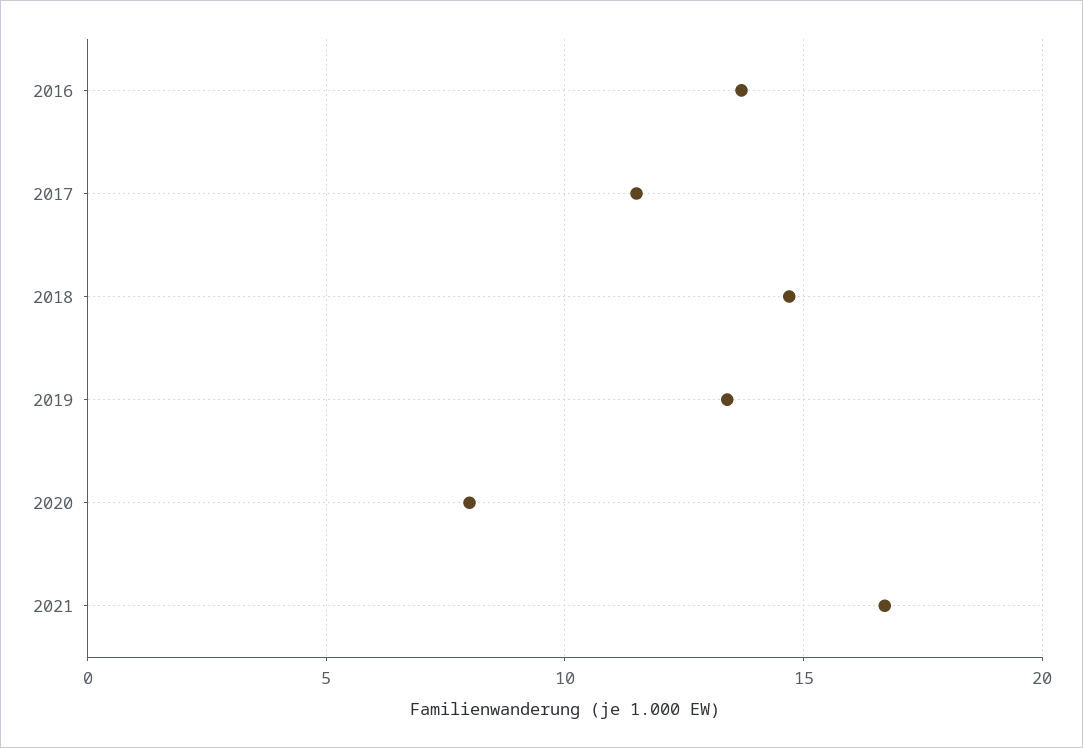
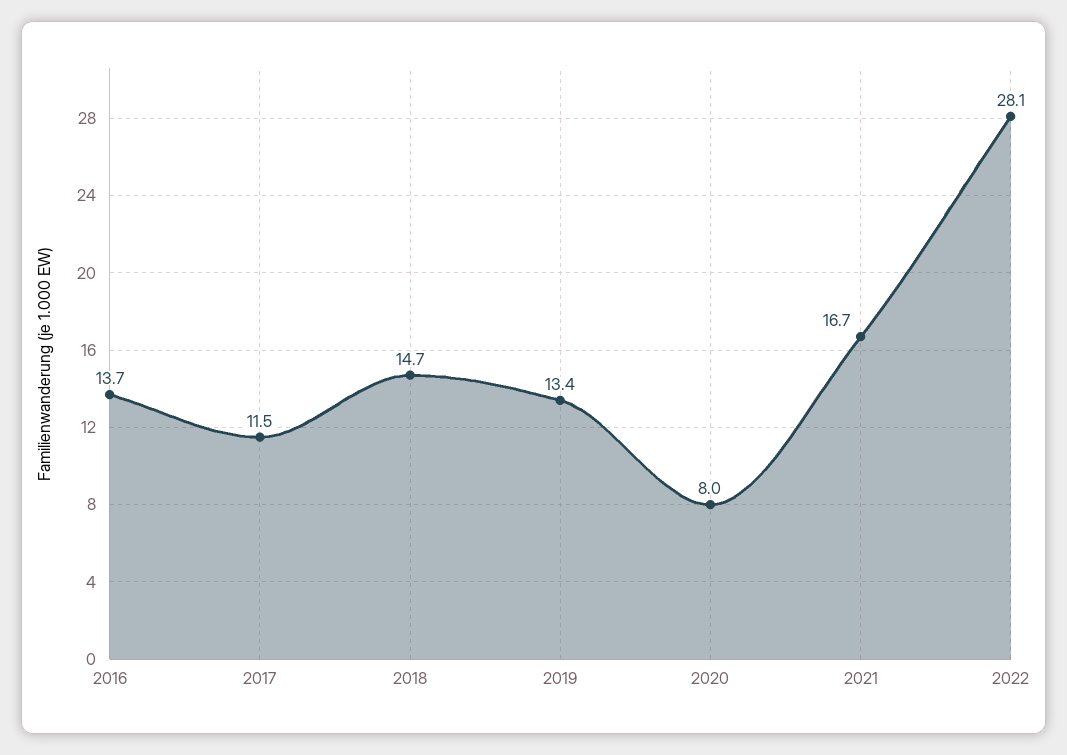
2022: none -> 28.1

